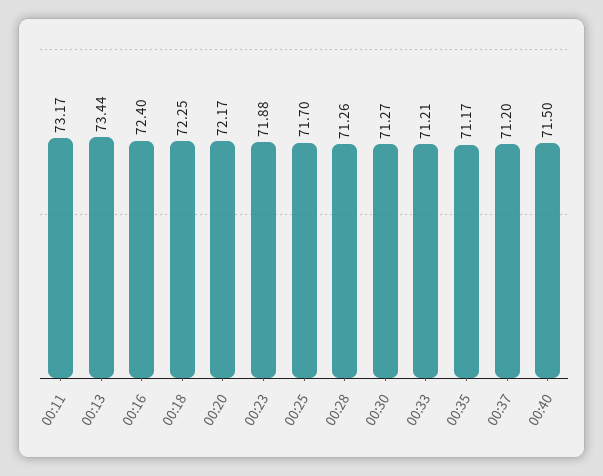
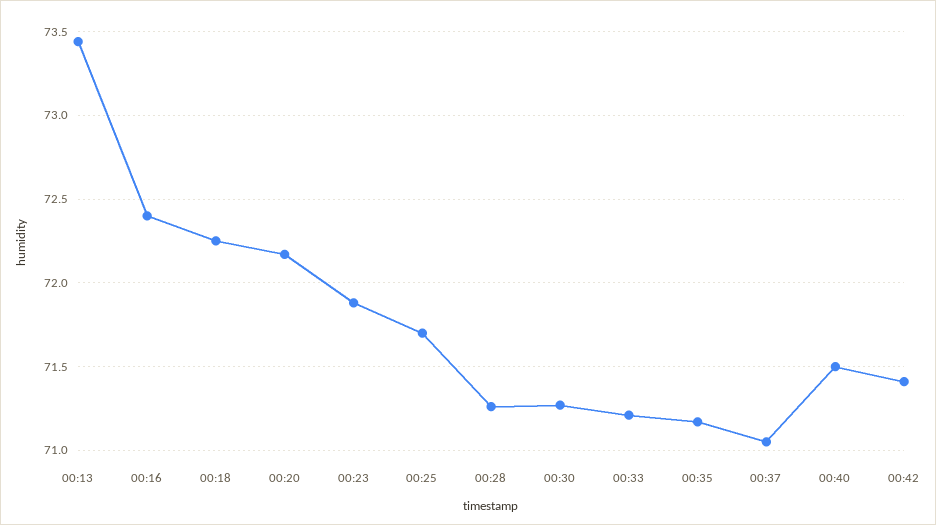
00:11: 73.17 -> none
00:37: 71.2 -> 71.05
00:42: none -> 71.4

